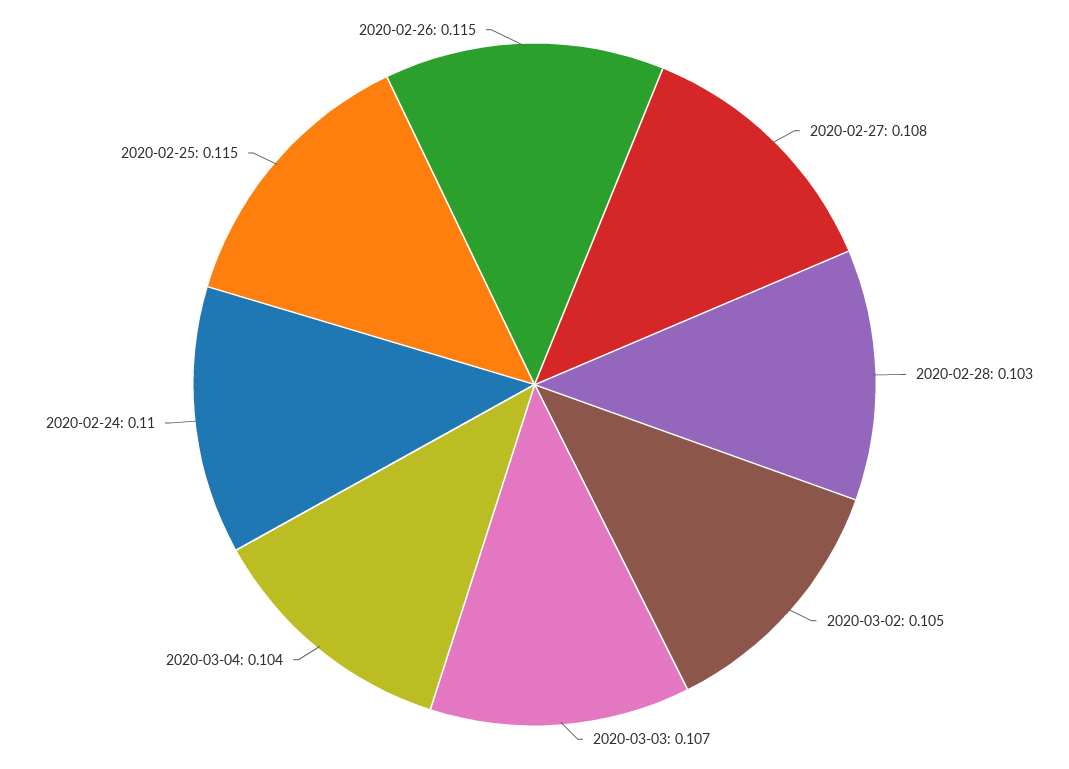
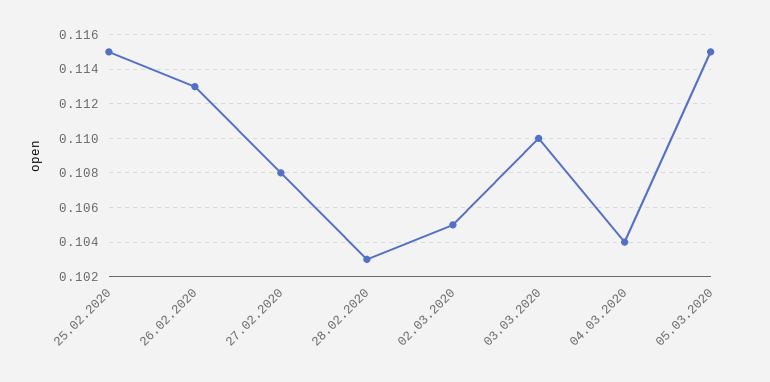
2020-03-03: 0.107 -> 0.11
2020-02-24: 0.11 -> none
2020-02-26: 0.115 -> 0.113
05.03.2020: none -> 0.115

